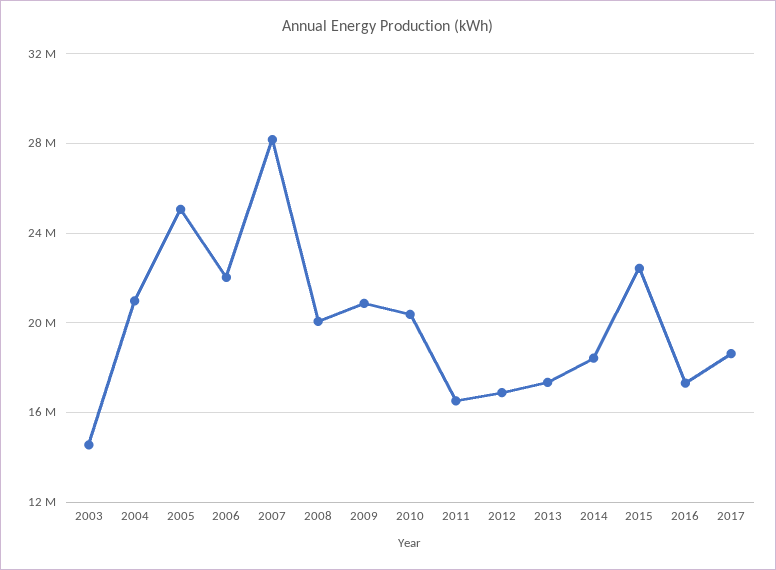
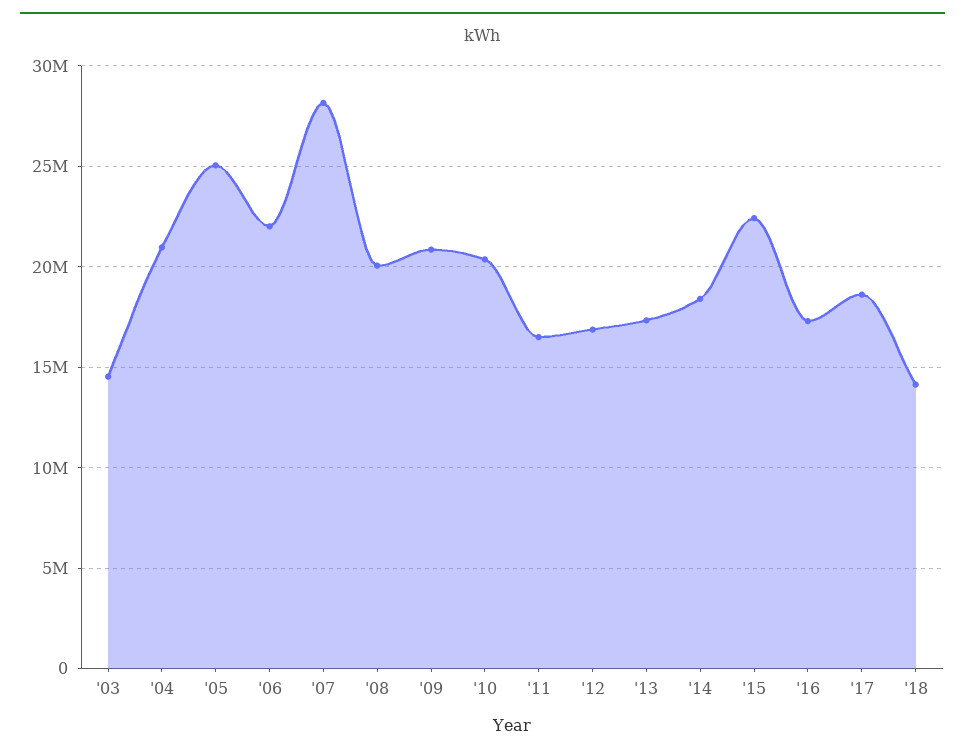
'18: none -> 14000000

